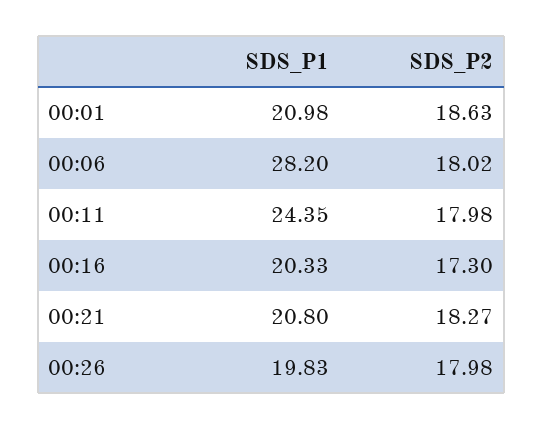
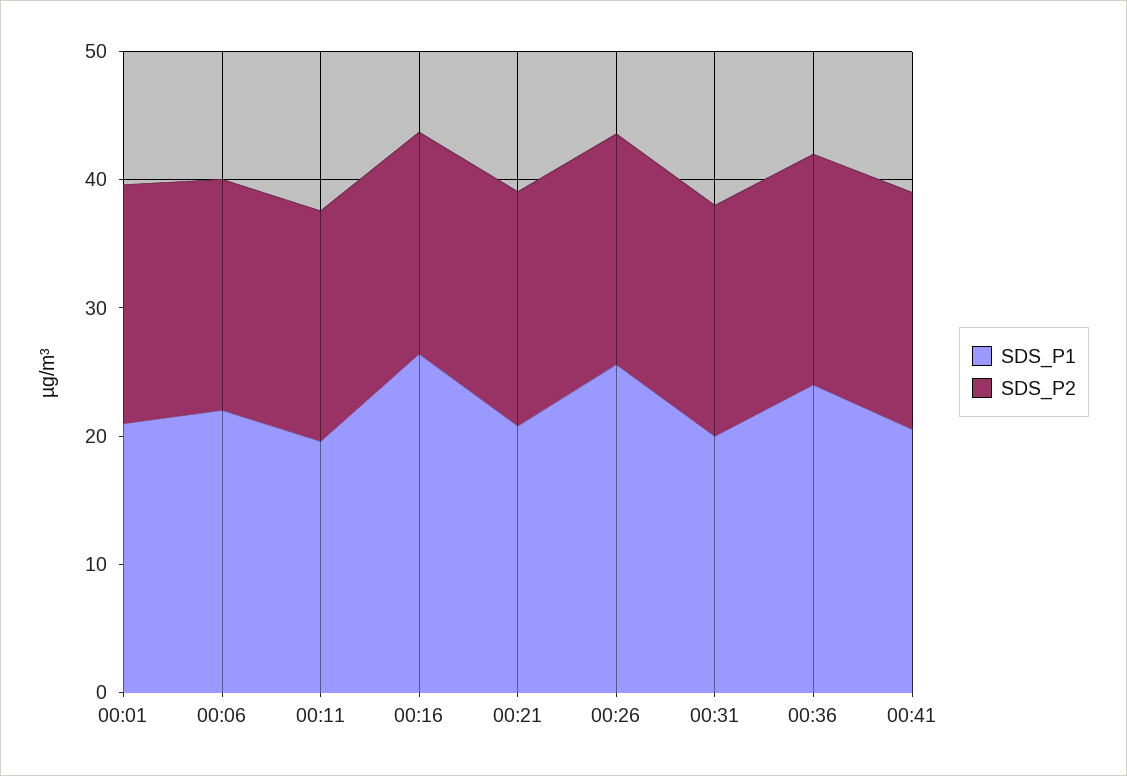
SDS_P1, 00:06: 28.2 -> 22
SDS_P1, 00:11: 24.35 -> 20
SDS_P1, 00:16: 20.33 -> 26
SDS_P1, 00:26: 19.83 -> 26
SDS_P1, 00:31: none -> 20
SDS_P2, 00:31: none -> 18
SDS_P1, 00:36: none -> 24
SDS_P2, 00:36: none -> 18
SDS_P1, 00:41: none -> 20
SDS_P2, 00:41: none -> 18

